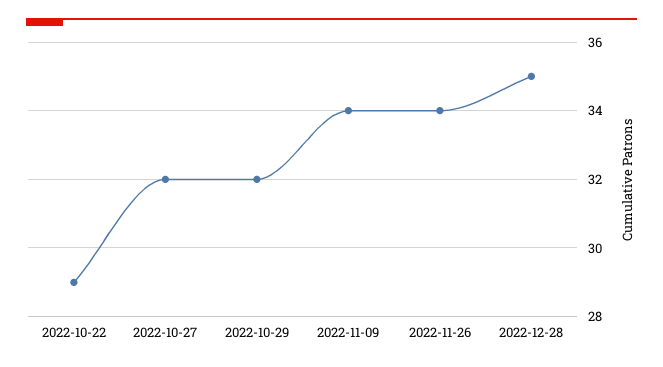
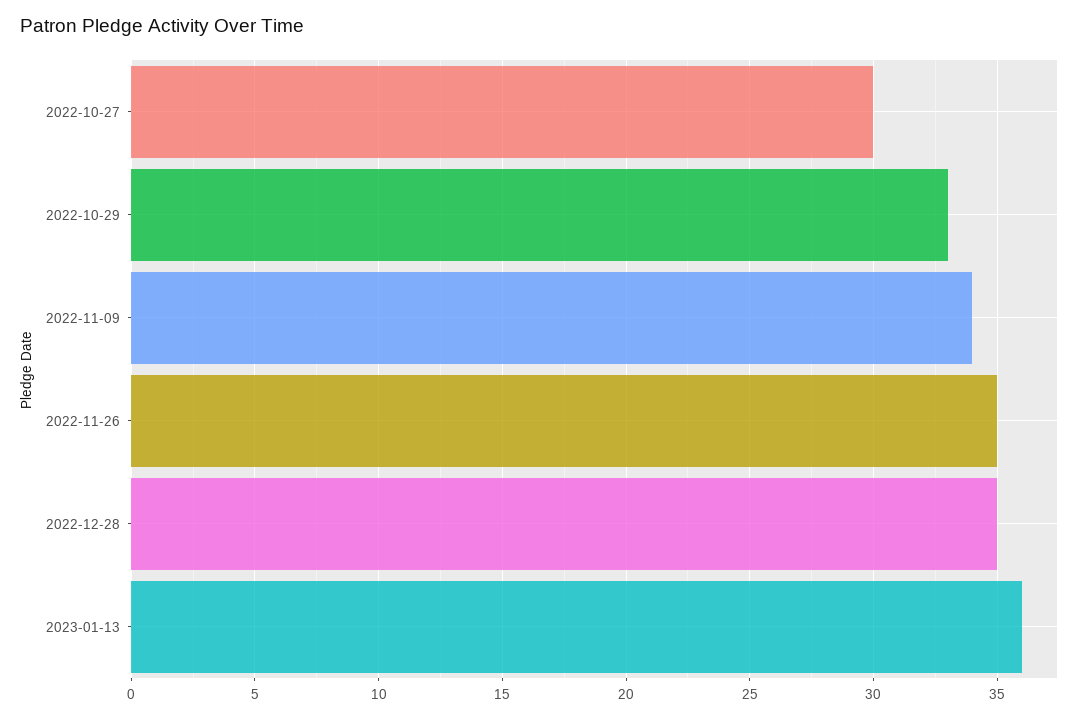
2022-10-22: 29 -> none
2022-10-27: 32 -> 30
2022-10-29: 32 -> 33
2022-11-26: 34 -> 35
2023-01-13: none -> 36

